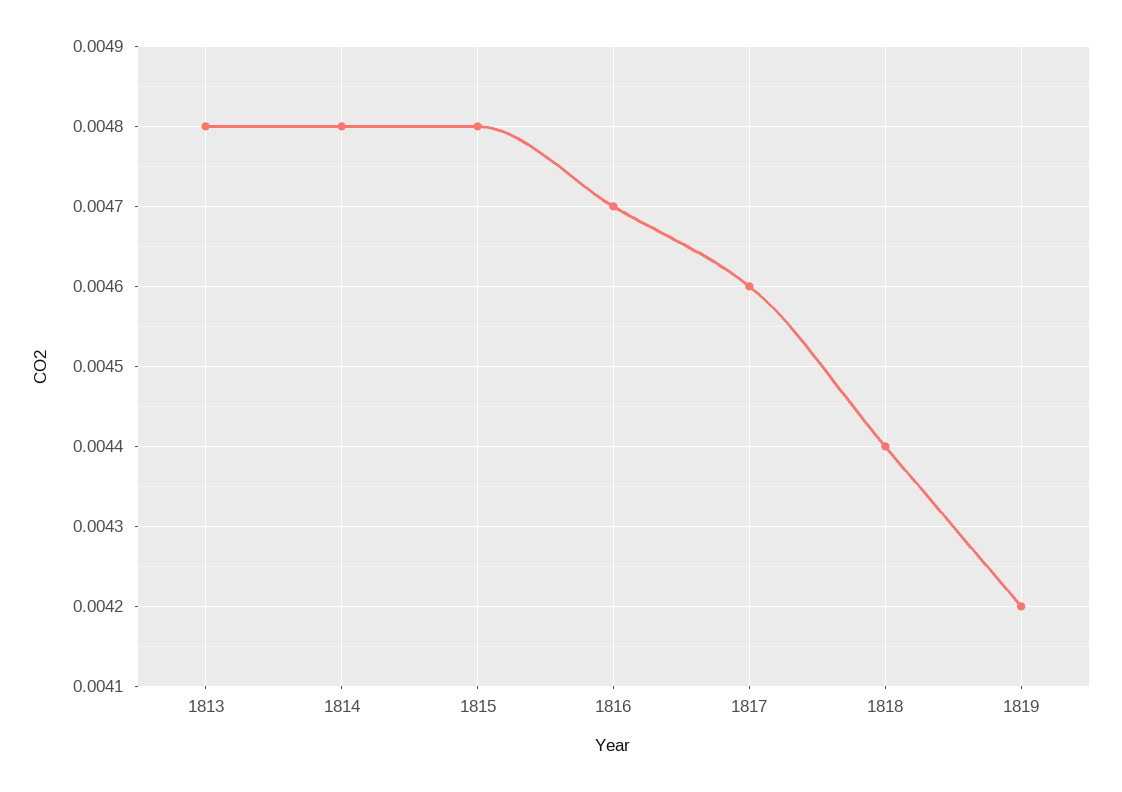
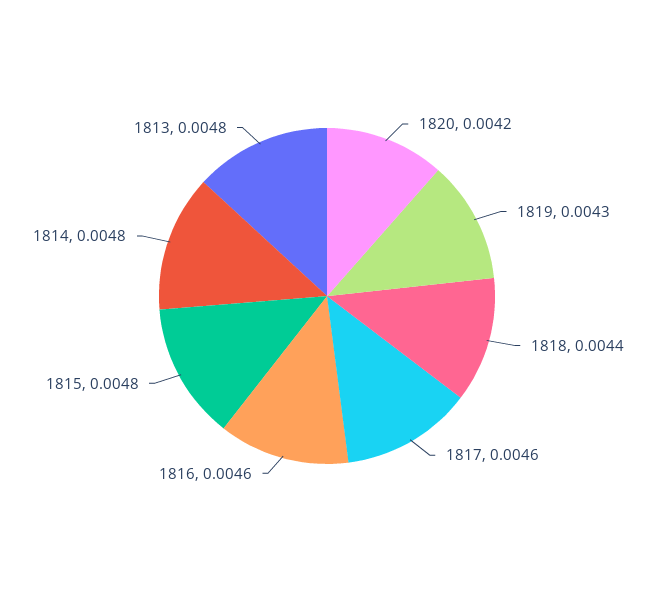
1816: 0.0047 -> 0.0046
1819: 0.0042 -> 0.0043
1820: none -> 0.0042

